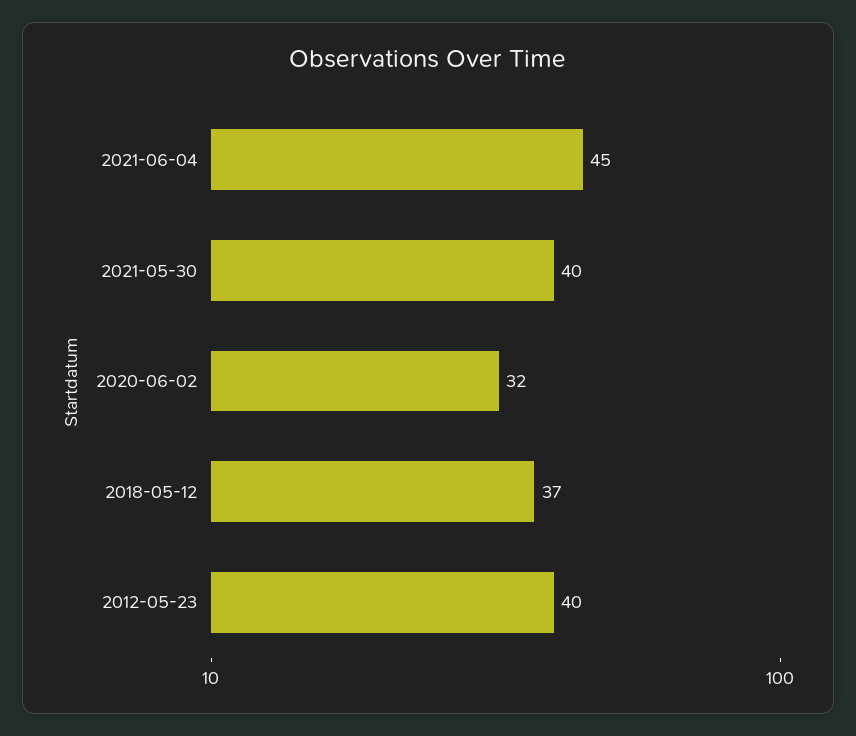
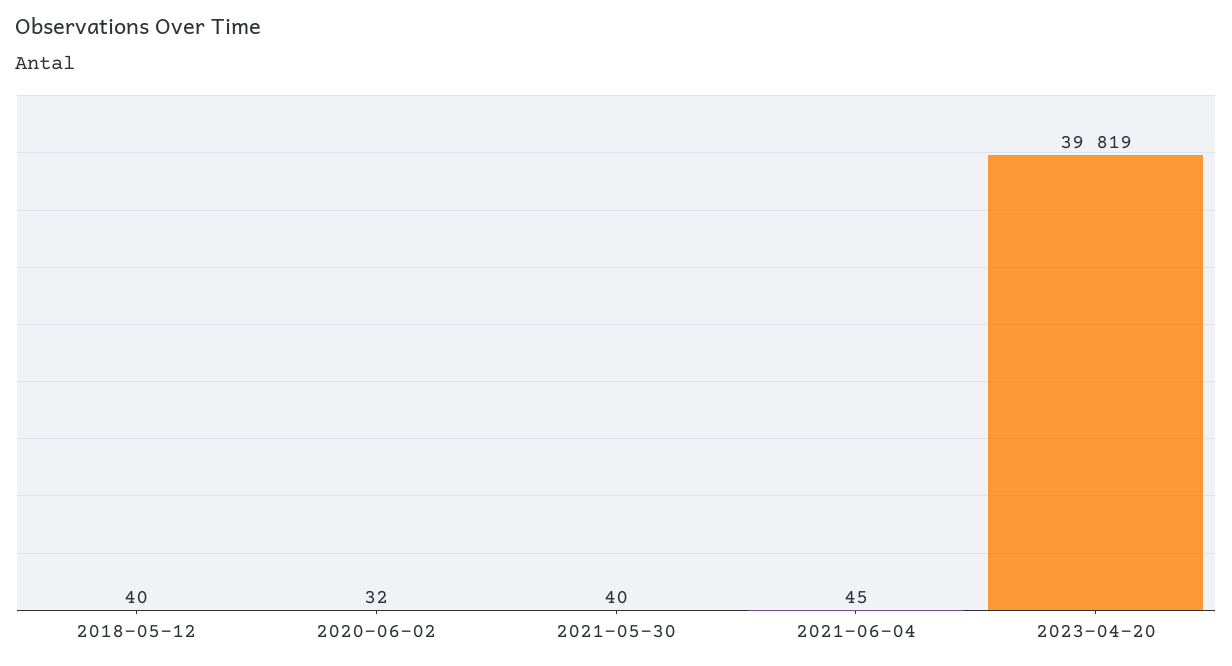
2018-05-12: 37 -> 40
2012-05-23: 40 -> none
2023-04-20: none -> 39819

